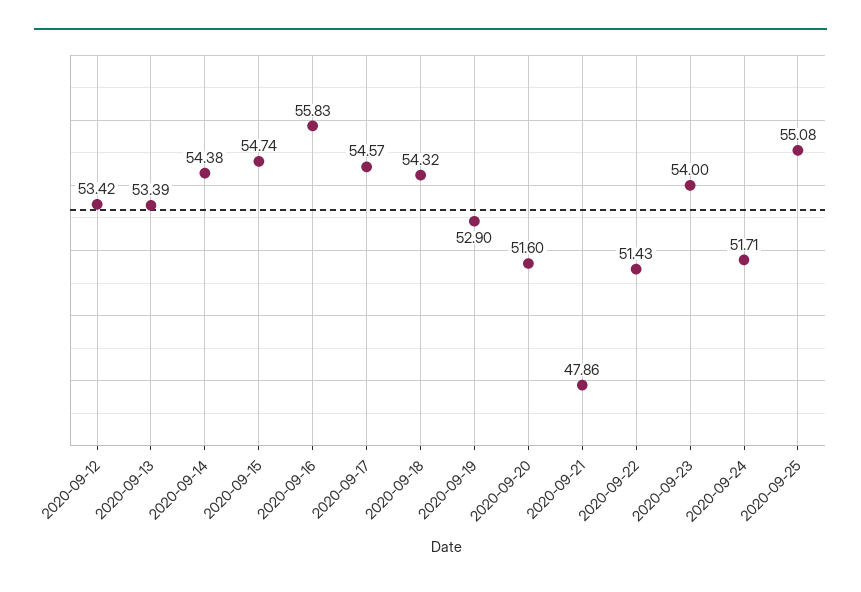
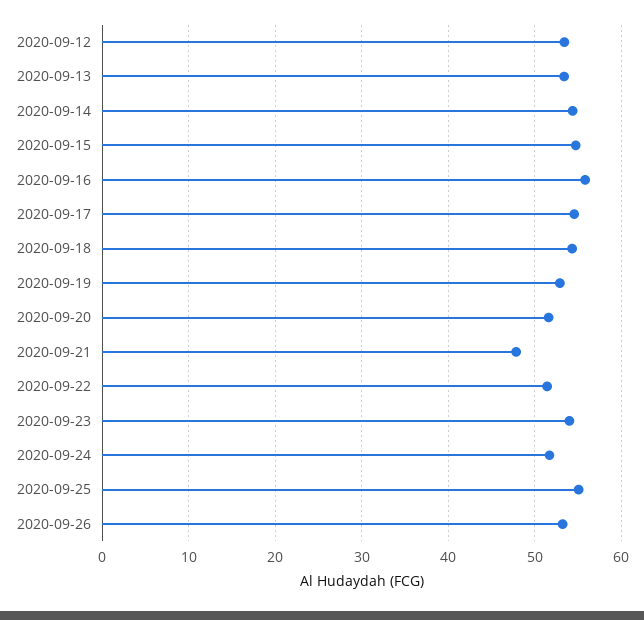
2020-09-26: none -> 53

